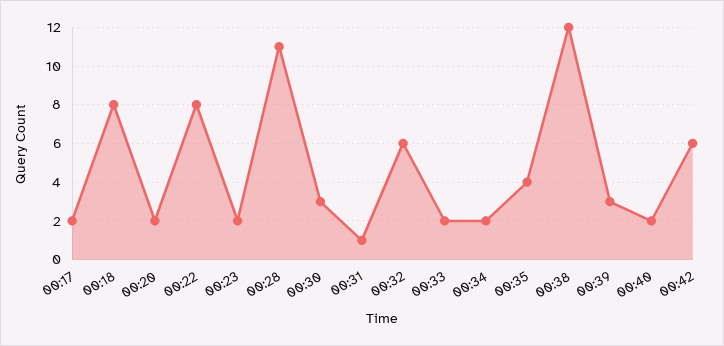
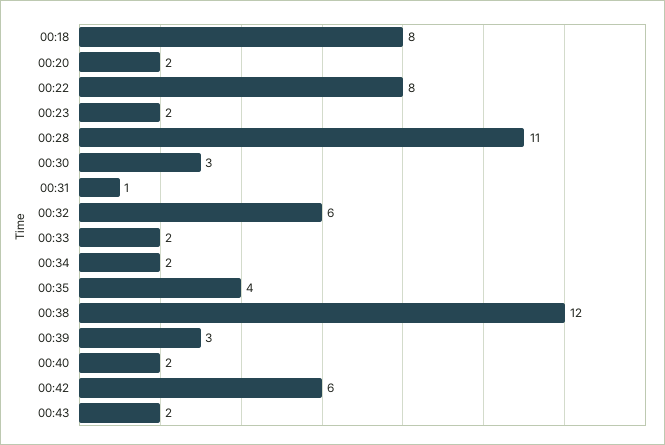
00:17: 2 -> none
00:43: none -> 2

